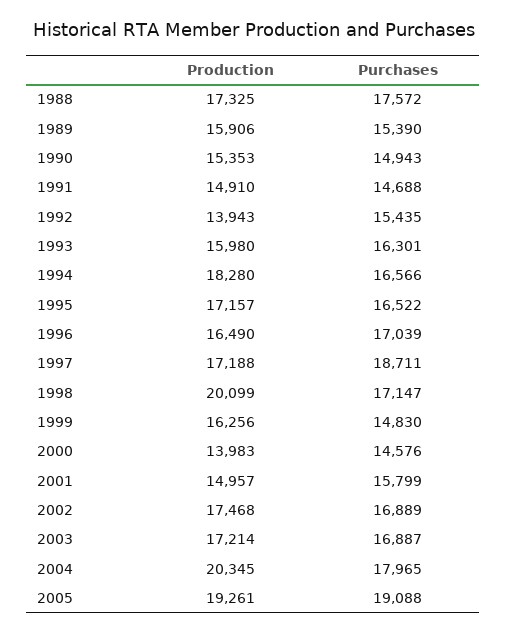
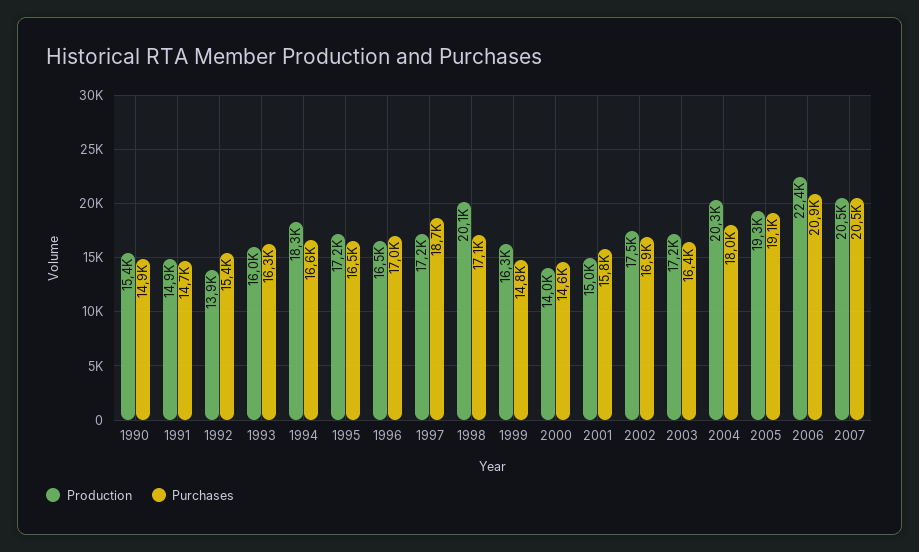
Production, 1988: 17325 -> none
Purchases, 1988: 17572 -> none
Production, 1989: 15906 -> none
Purchases, 1989: 15390 -> none
Purchases, 2003: 16887 -> 16400
Production, 2006: none -> 22400
Purchases, 2006: none -> 20900
Production, 2007: none -> 20500
Purchases, 2007: none -> 20500

